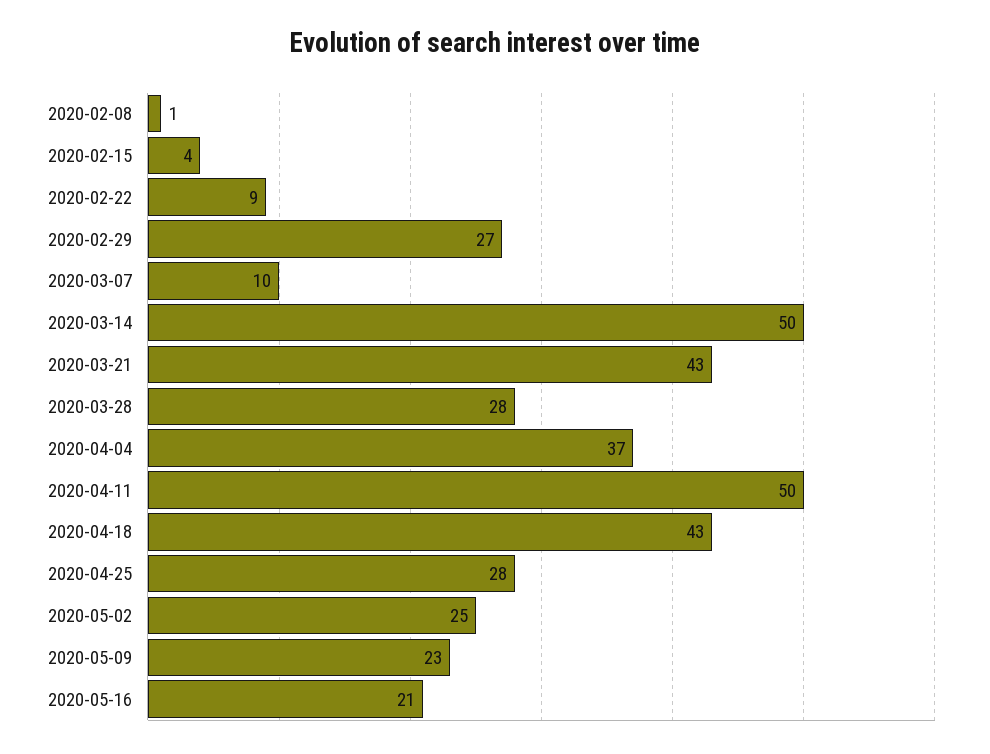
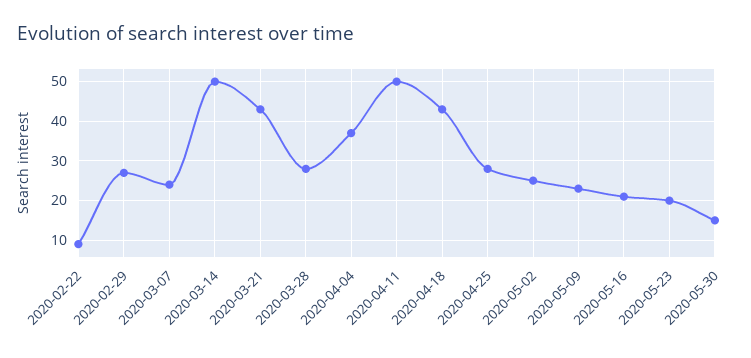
2020-02-08: 1 -> none
2020-02-15: 4 -> none
2020-03-07: 10 -> 25
2020-05-23: none -> 20
2020-05-30: none -> 15

